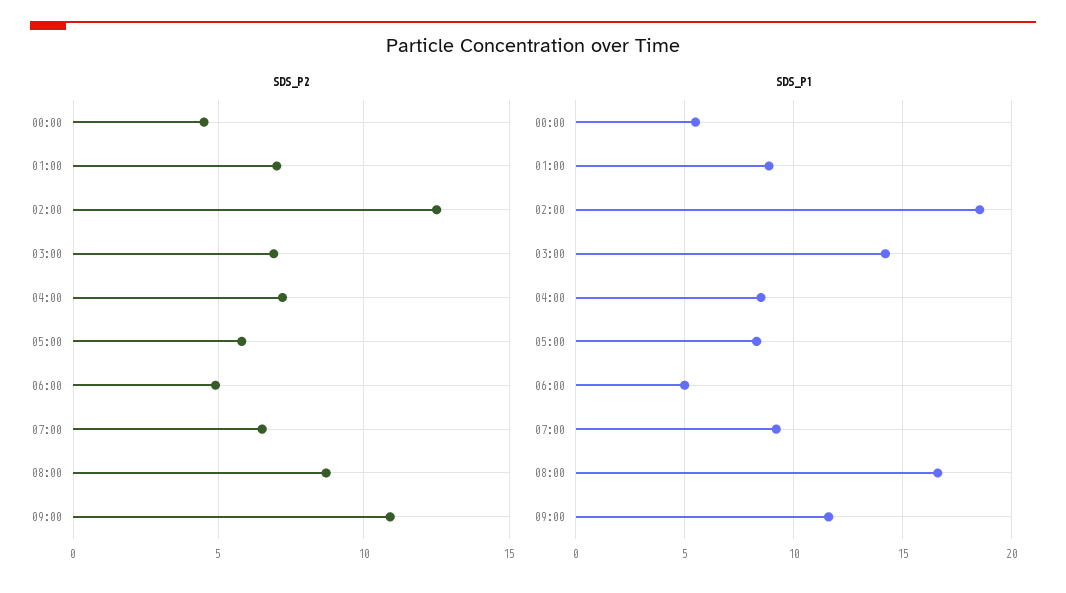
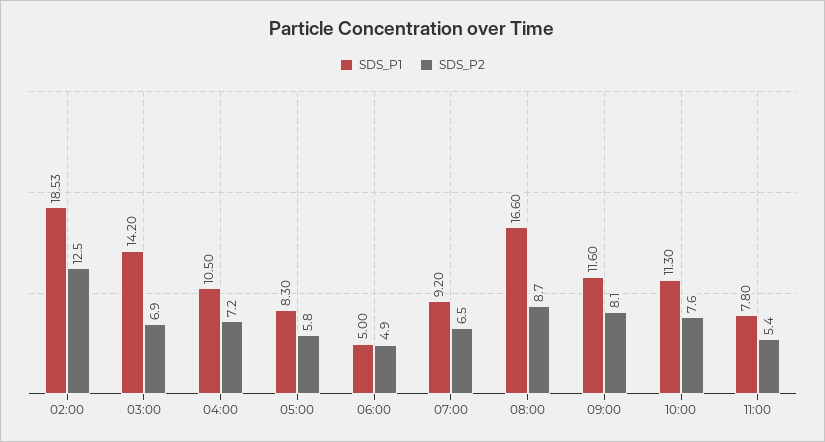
SDS_P2, 00:00: 4.5 -> none
SDS_P2, 01:00: 7 -> none
SDS_P2, 09:00: 11 -> 8.1
SDS_P1, 00:00: 5.5 -> none
SDS_P1, 01:00: 9 -> none
SDS_P1, 04:00: 8.5 -> 10.5
SDS_P1, 10:00: none -> 11.3
SDS_P2, 10:00: none -> 7.6
SDS_P1, 11:00: none -> 7.8
SDS_P2, 11:00: none -> 5.4

